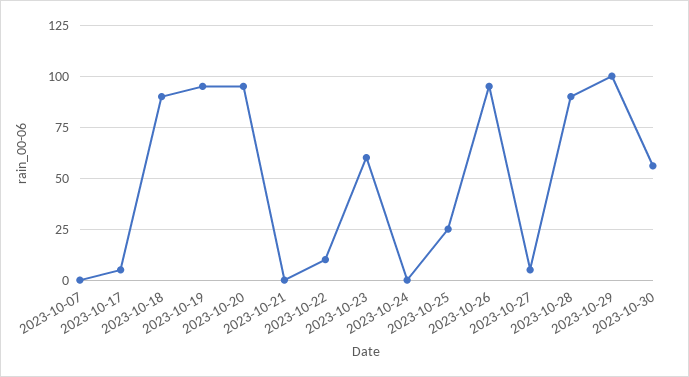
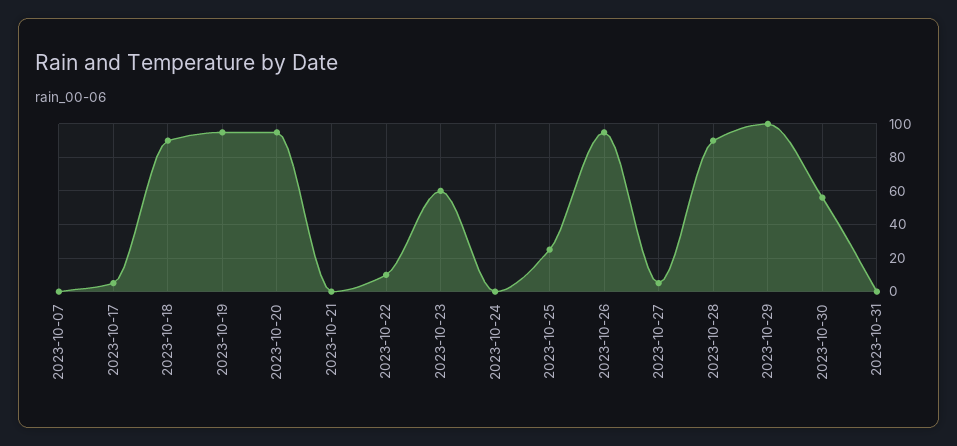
2023-10-31: none -> 0

